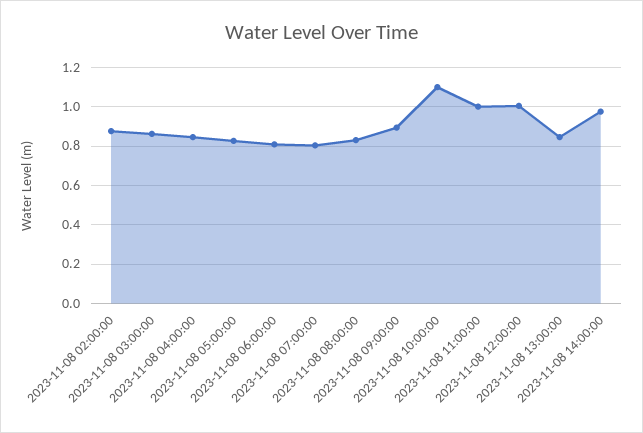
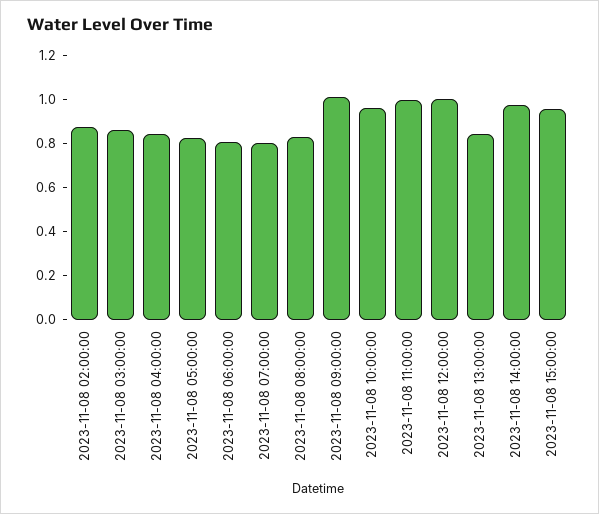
2023-11-08 09:00:00: 0.9 -> 1
2023-11-08 10:00:00: 1.1 -> 0.95
2023-11-08 15:00:00: none -> 0.95

